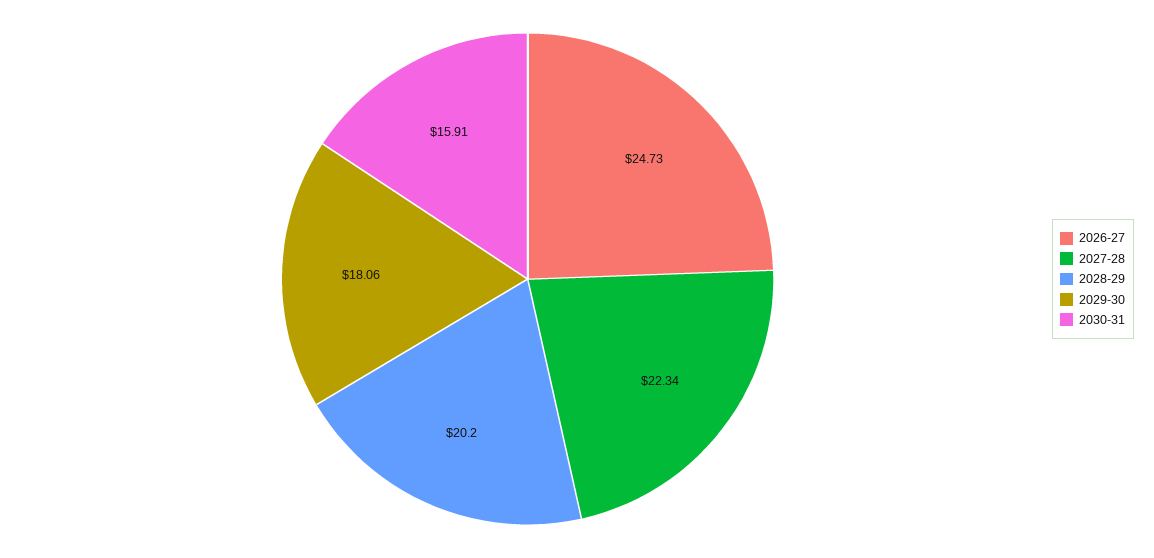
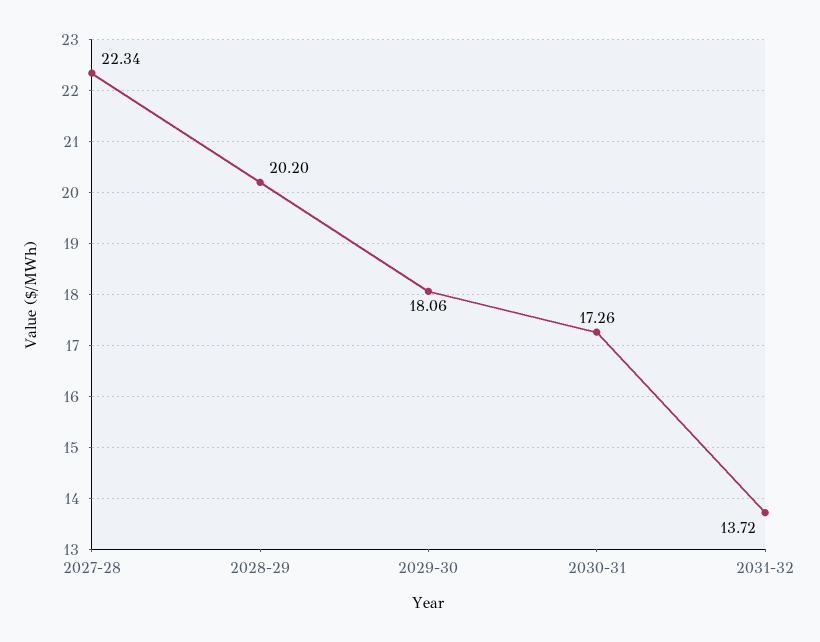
2026-27: 24.73 -> none
2030-31: 15.91 -> 17.26
2031-32: none -> 13.72

